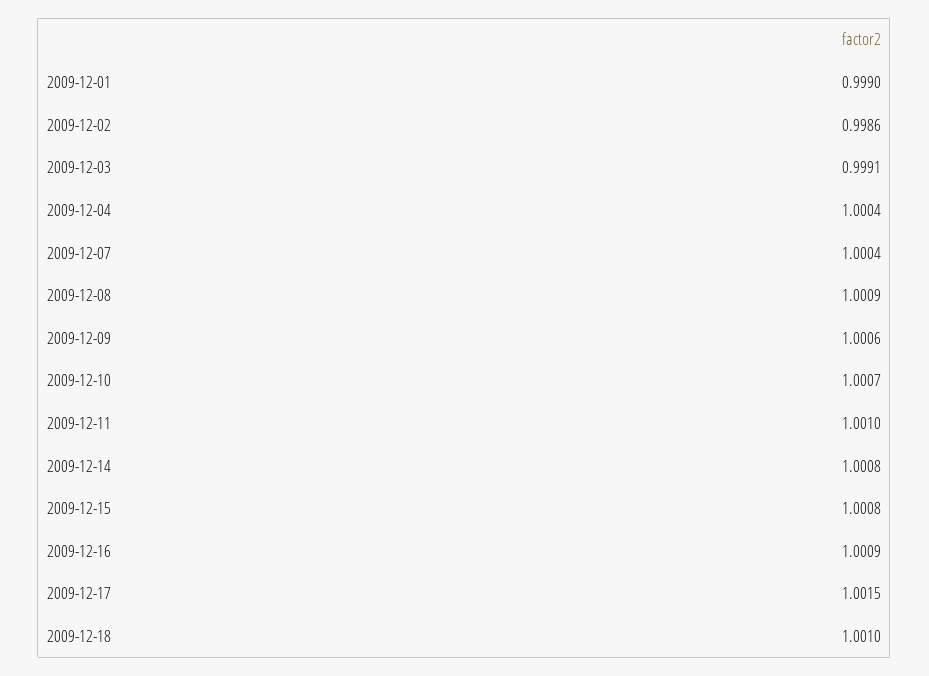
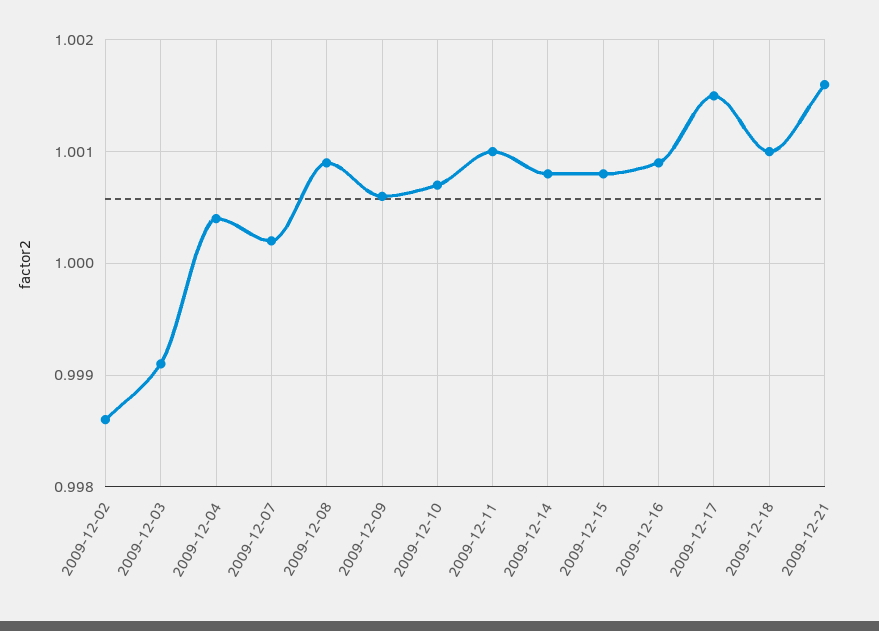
2009-12-01: 0.999 -> none
2009-12-07: 1.0004 -> 1.0002
2009-12-21: none -> 1.0016

